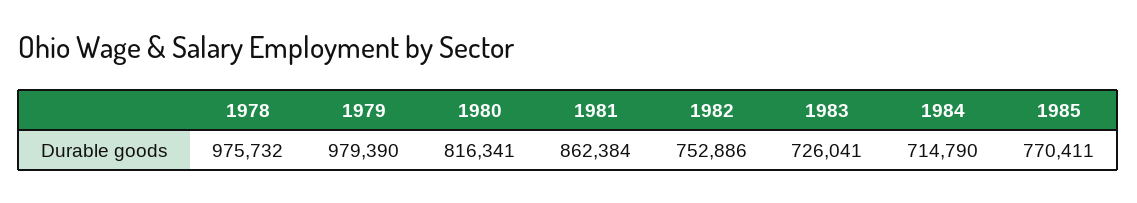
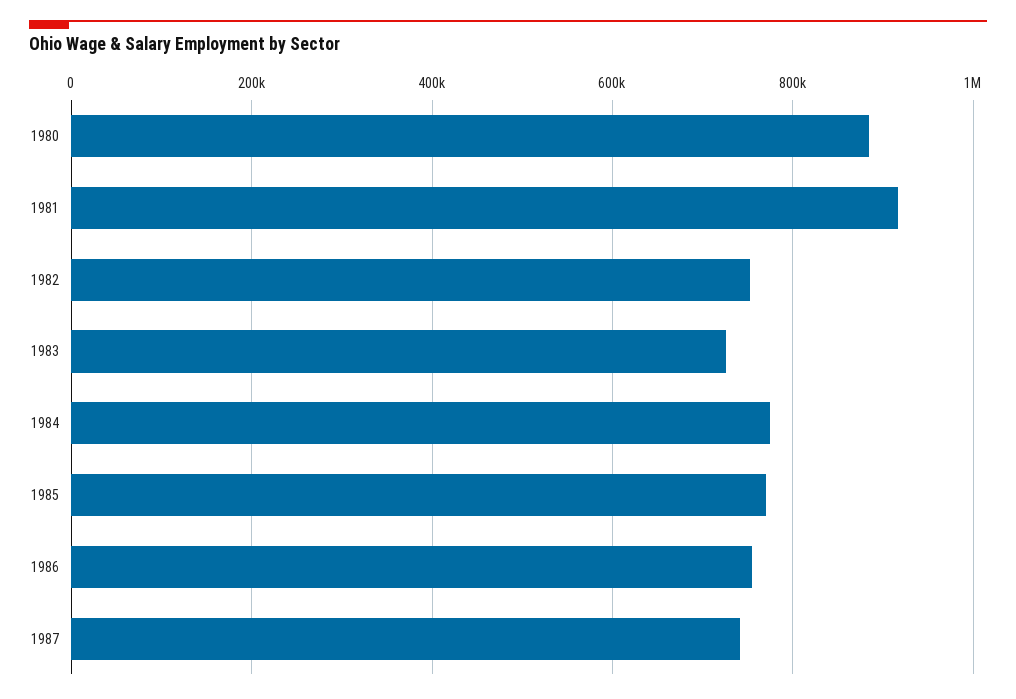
1978: 975732 -> none
1979: 979390 -> none
1980: 816341 -> 880000
1981: 862384 -> 920000
1984: 714790 -> 780000
1986: none -> 760000
1987: none -> 740000

